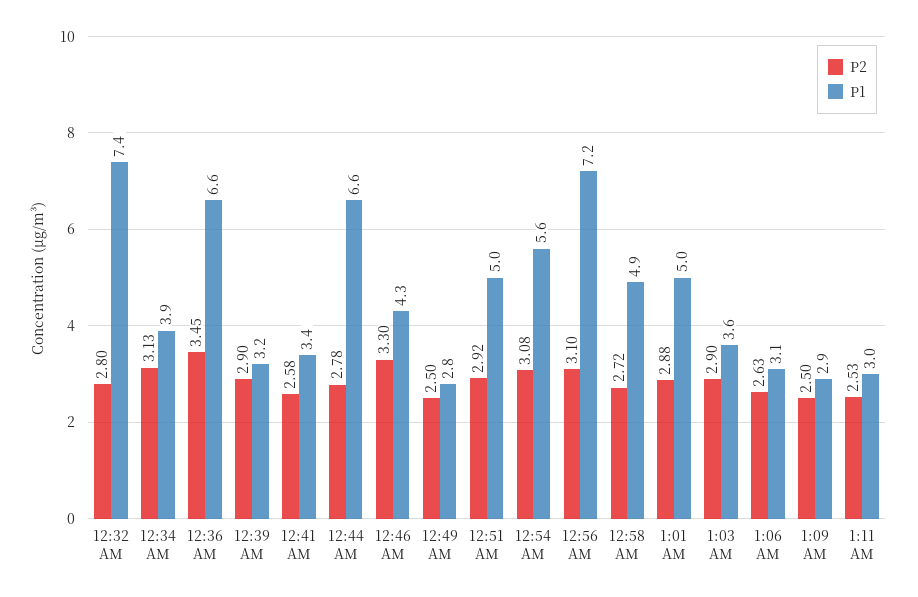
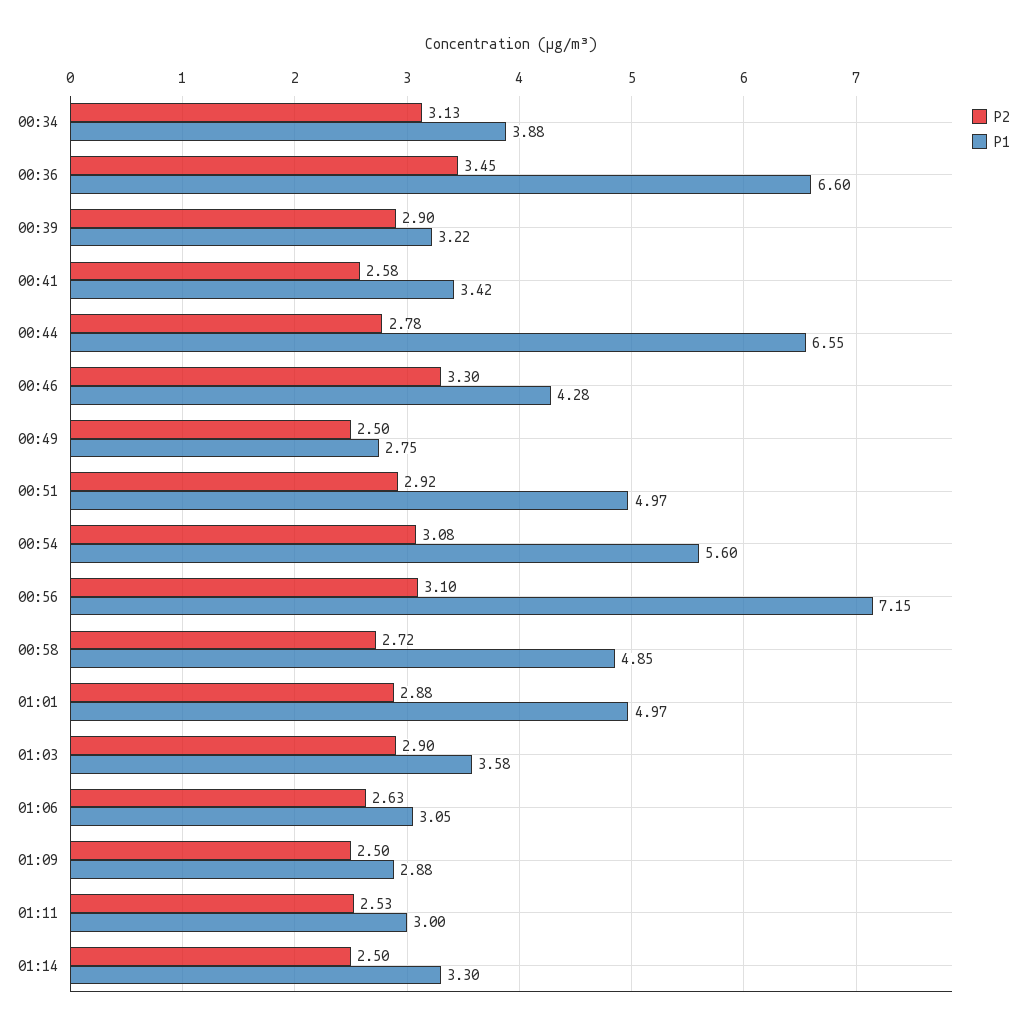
P2, 12:32 AM: 2.8 -> none
P1, 12:32 AM: 7.4 -> none
P2, 01:14: none -> 2.5
P1, 01:14: none -> 3.3

